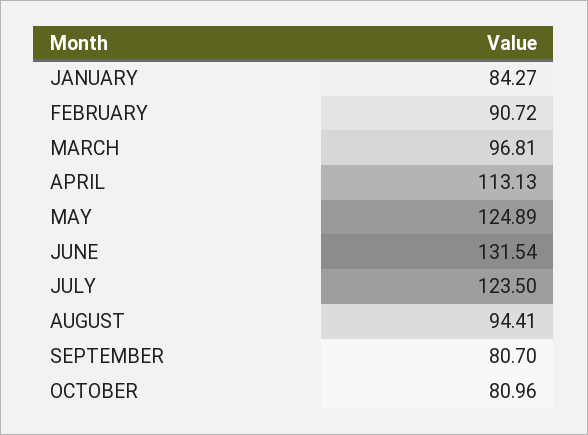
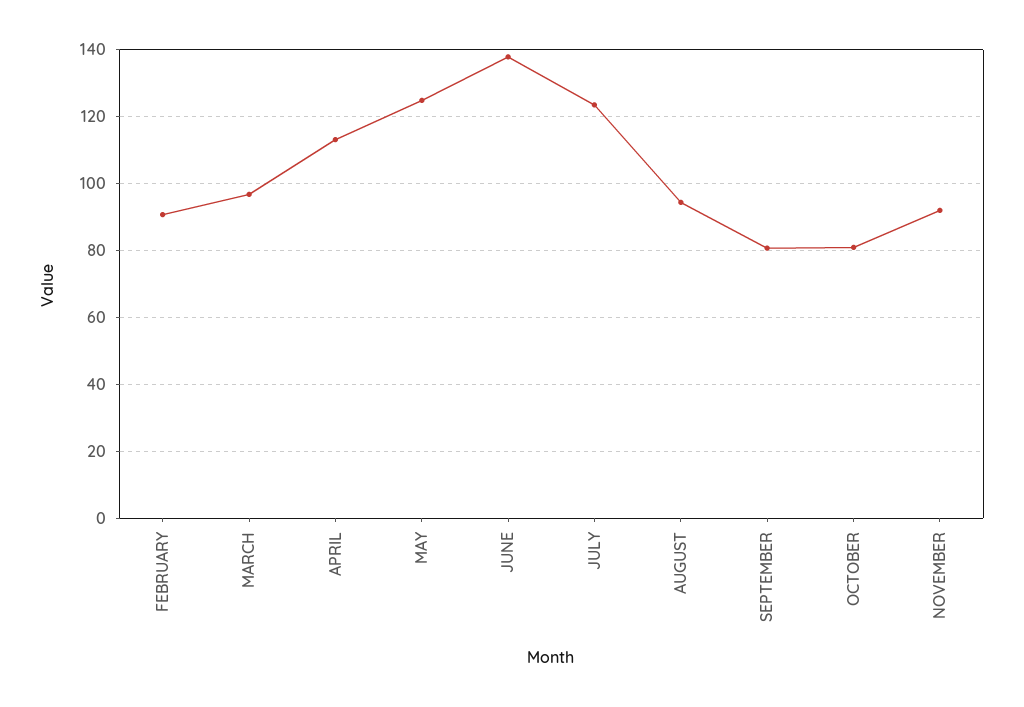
JANUARY: 84.27 -> none
JUNE: 131.54 -> 138
NOVEMBER: none -> 92

